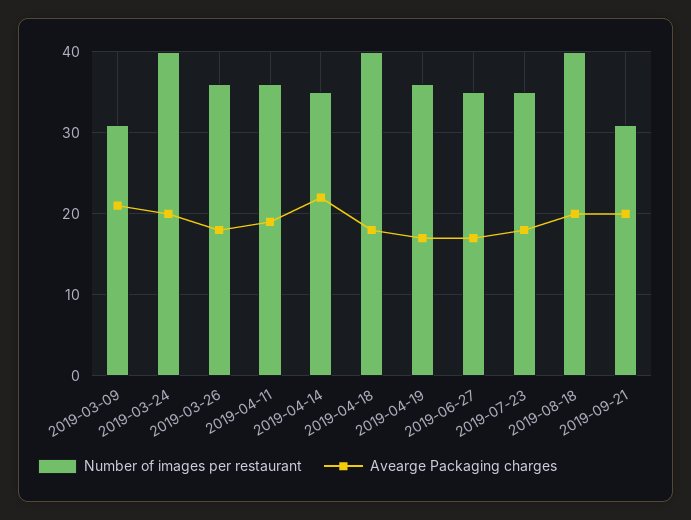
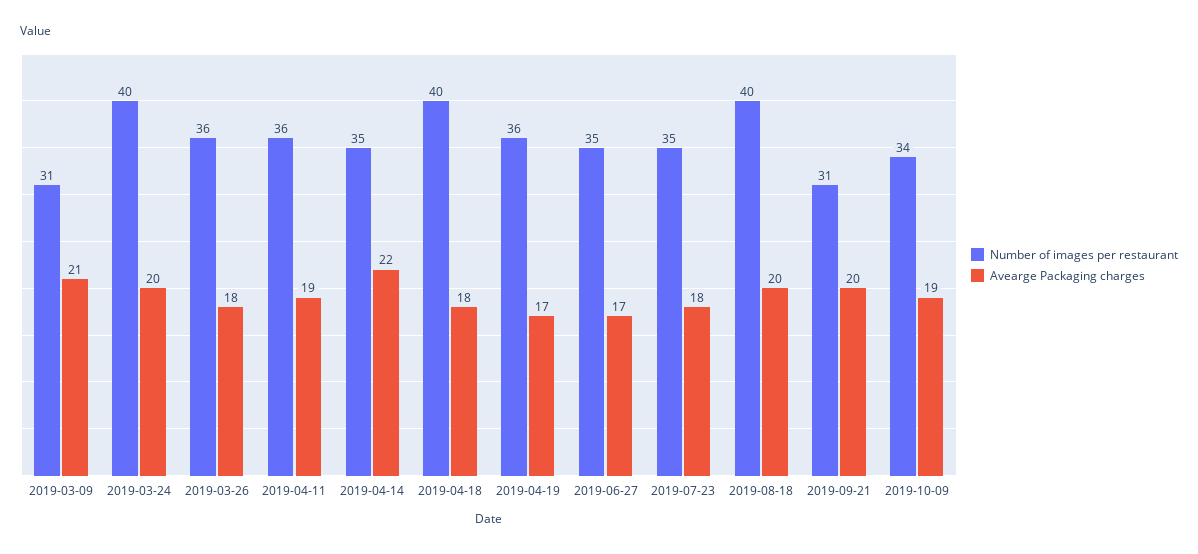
Number of images per restaurant, 2019-10-09: none -> 34
Avearge Packaging charges, 2019-10-09: none -> 19

